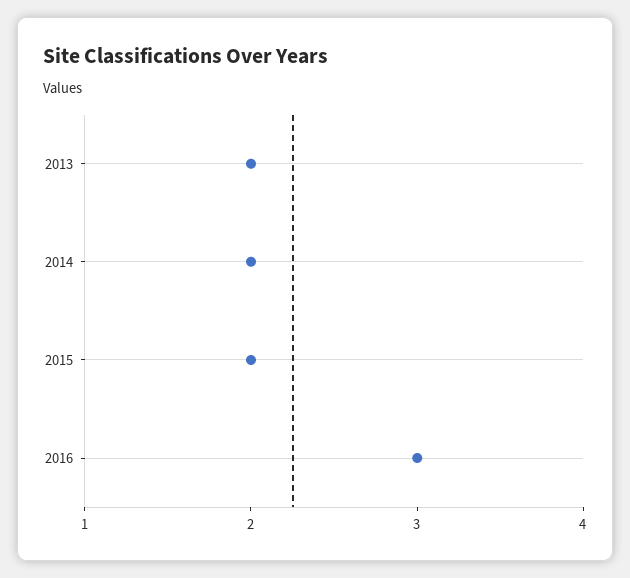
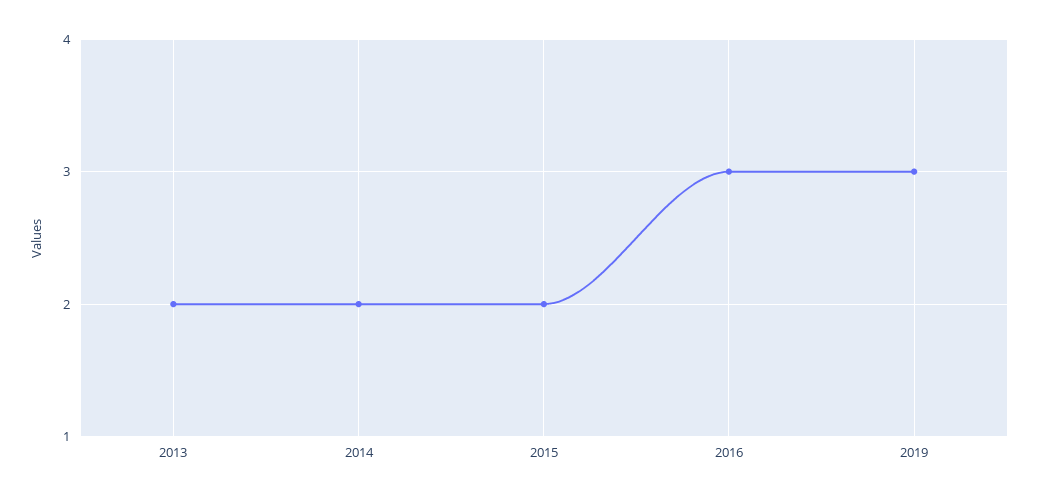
2019: none -> 3

